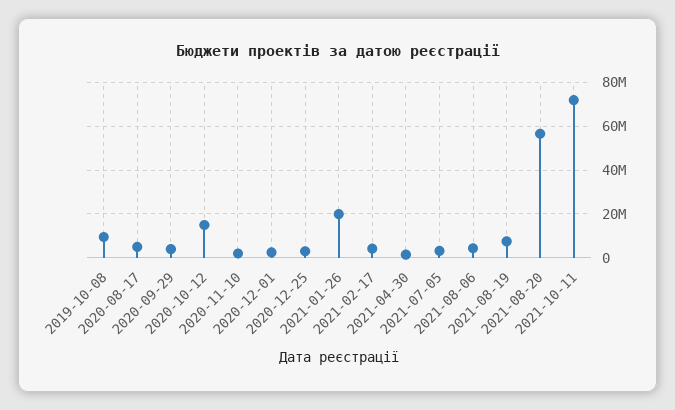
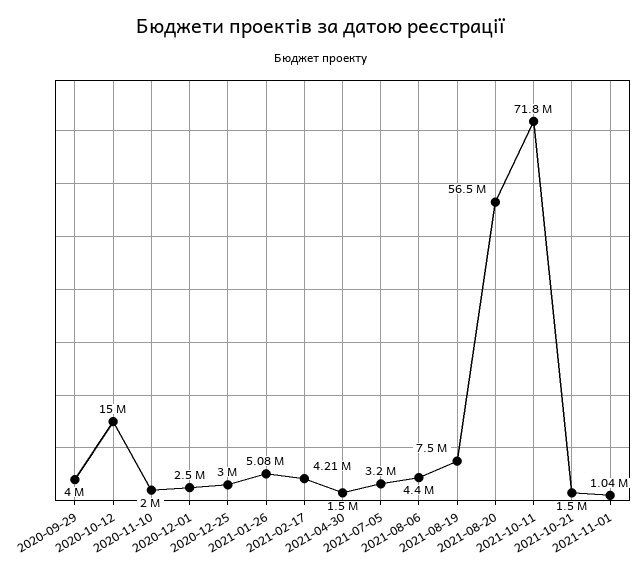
2019-10-08: 10000000 -> none
2020-08-17: 5000000 -> none
2021-01-26: 20000000 -> 5080000
2021-10-21: none -> 1500000
2021-11-01: none -> 1040000

